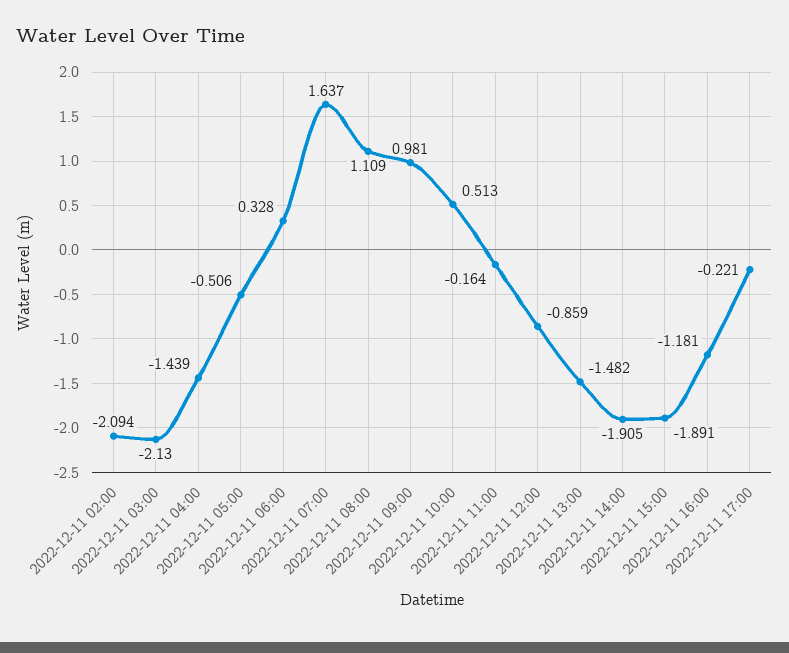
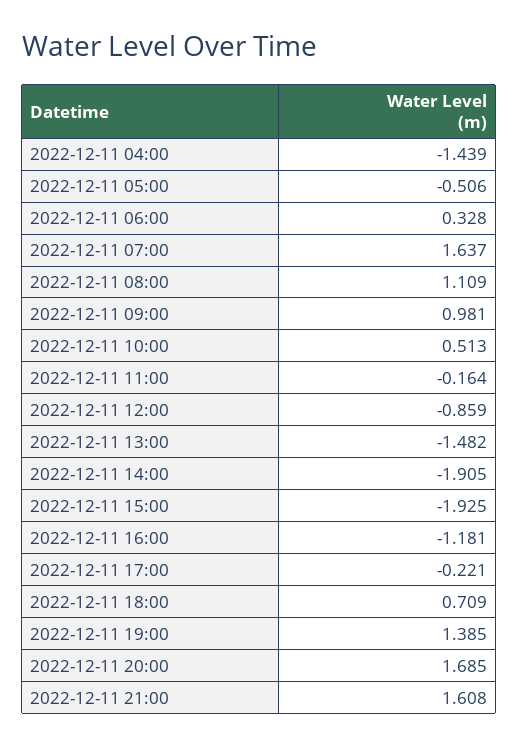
2022-12-11 02:00: -2.094 -> none
2022-12-11 03:00: -2.13 -> none
2022-12-11 15:00: -1.891 -> -1.925
2022-12-11 18:00: none -> 0.709
2022-12-11 19:00: none -> 1.385
2022-12-11 20:00: none -> 1.685
2022-12-11 21:00: none -> 1.608

